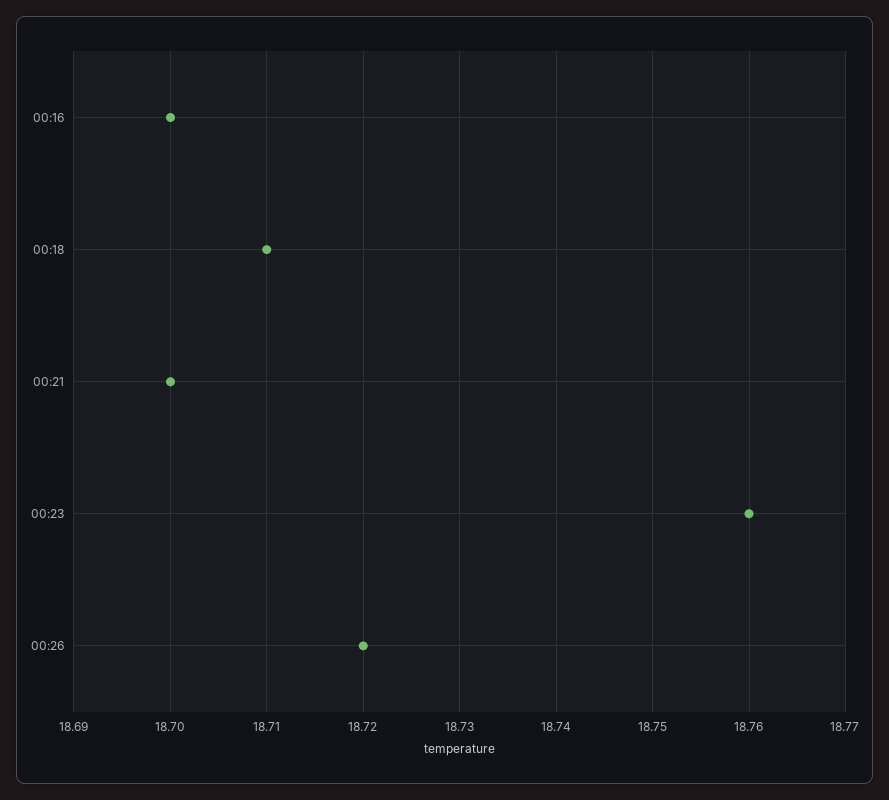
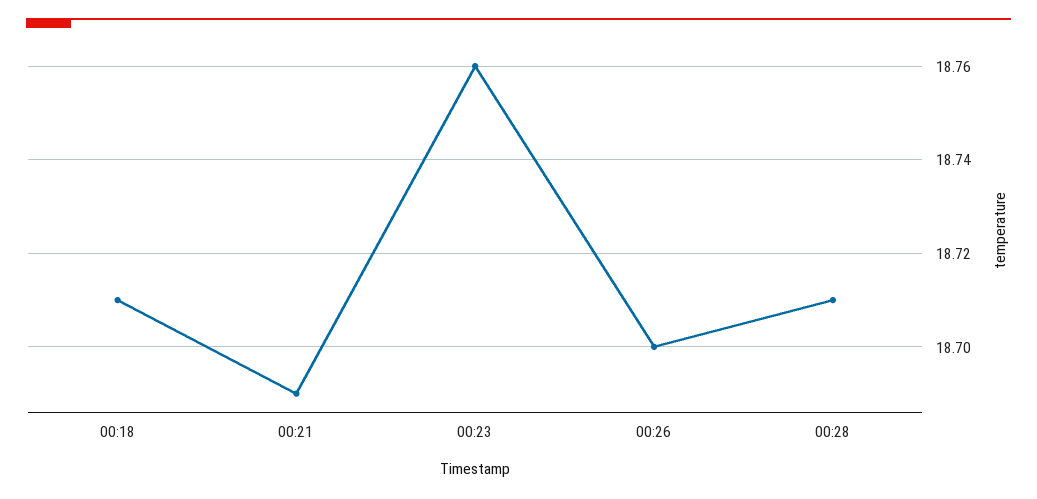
00:16: 18.7 -> none
00:21: 18.7 -> 18.69
00:26: 18.72 -> 18.7
00:28: none -> 18.71

